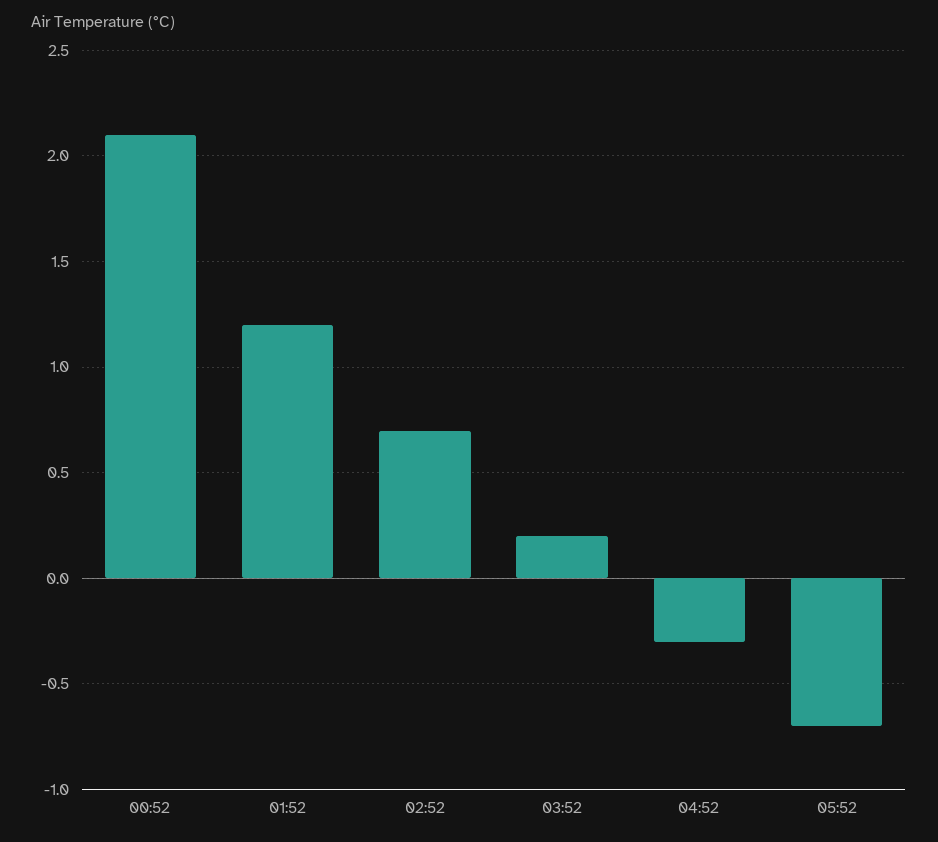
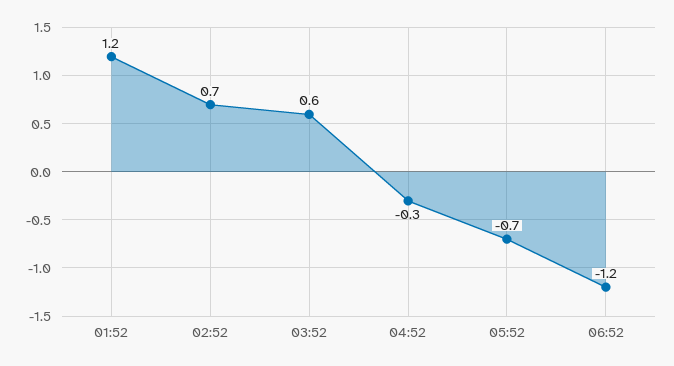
00:52: 2.1 -> none
03:52: 0.2 -> 0.6
06:52: none -> -1.2

